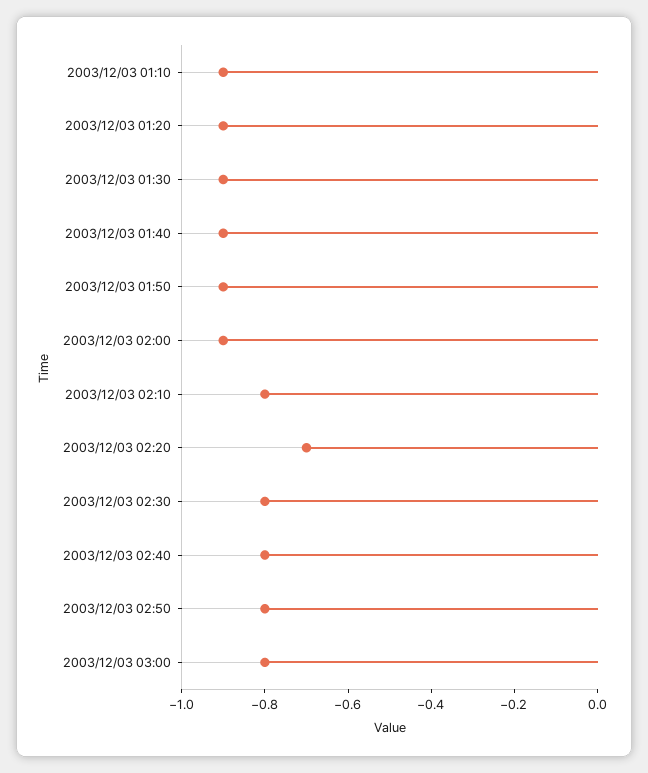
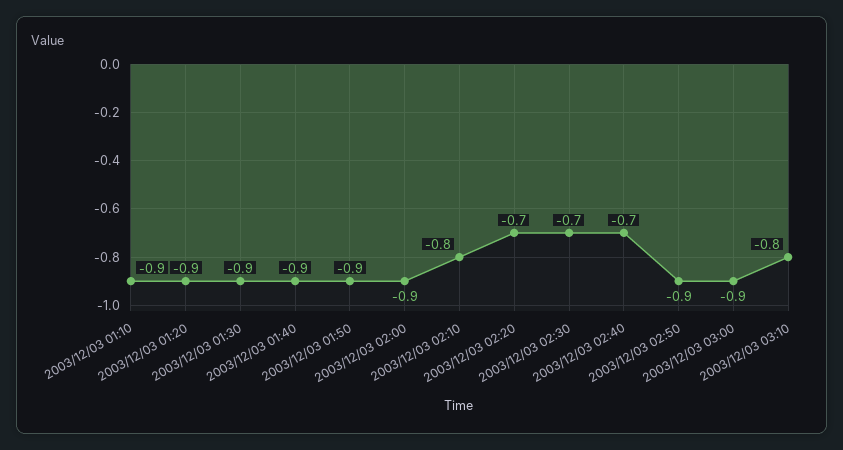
2003/12/03 02:30: -0.8 -> -0.7
2003/12/03 02:40: -0.8 -> -0.7
2003/12/03 02:50: -0.8 -> -0.9
2003/12/03 03:00: -0.8 -> -0.9
2003/12/03 03:10: none -> -0.8

